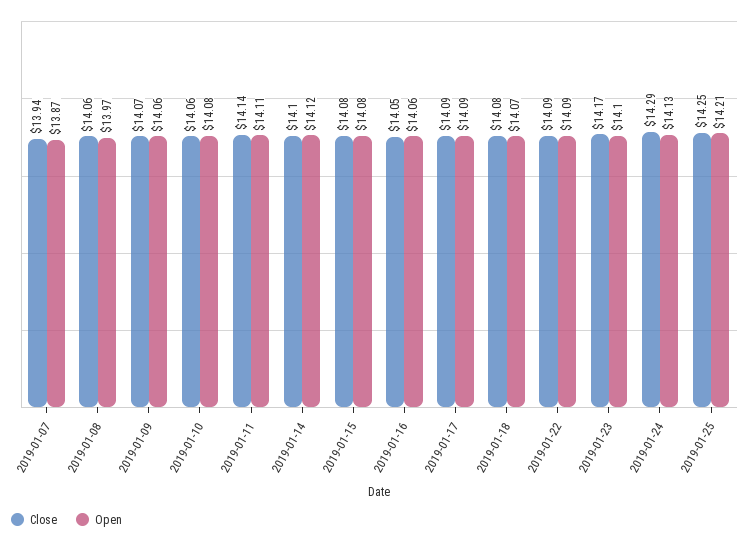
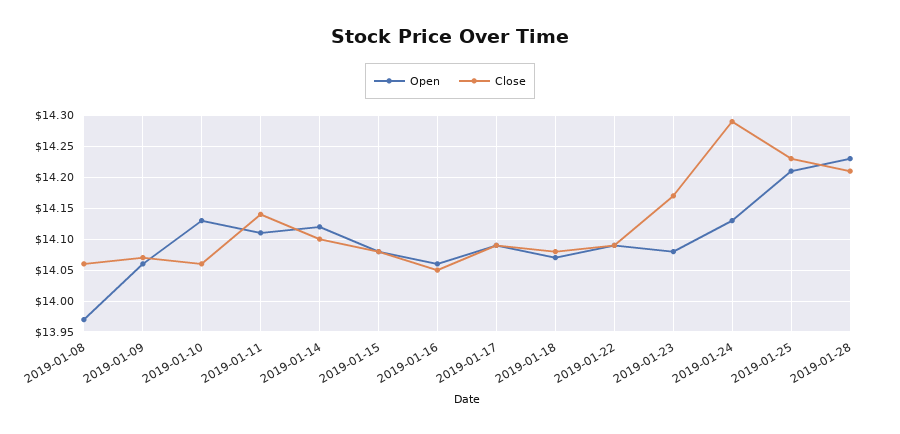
Close, 2019-01-07: 13.94 -> none
Open, 2019-01-07: 13.87 -> none
Open, 2019-01-10: 14.08 -> 14.13
Open, 2019-01-23: 14.1 -> 14.08
Close, 2019-01-25: 14.25 -> 14.23
Open, 2019-01-28: none -> 14.23
Close, 2019-01-28: none -> 14.21

